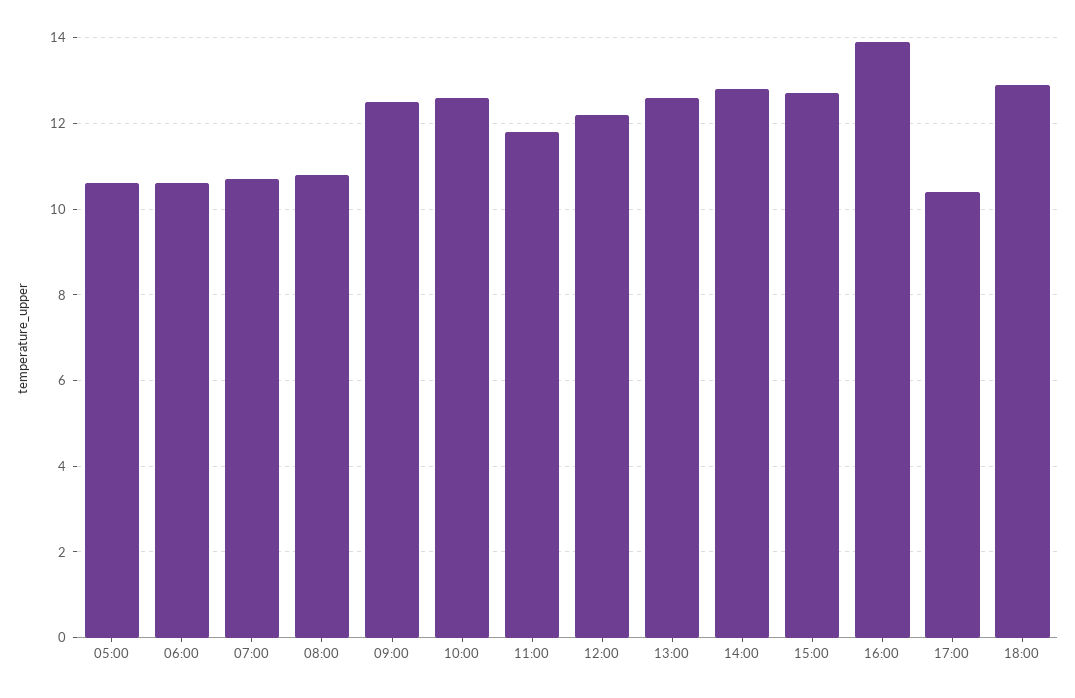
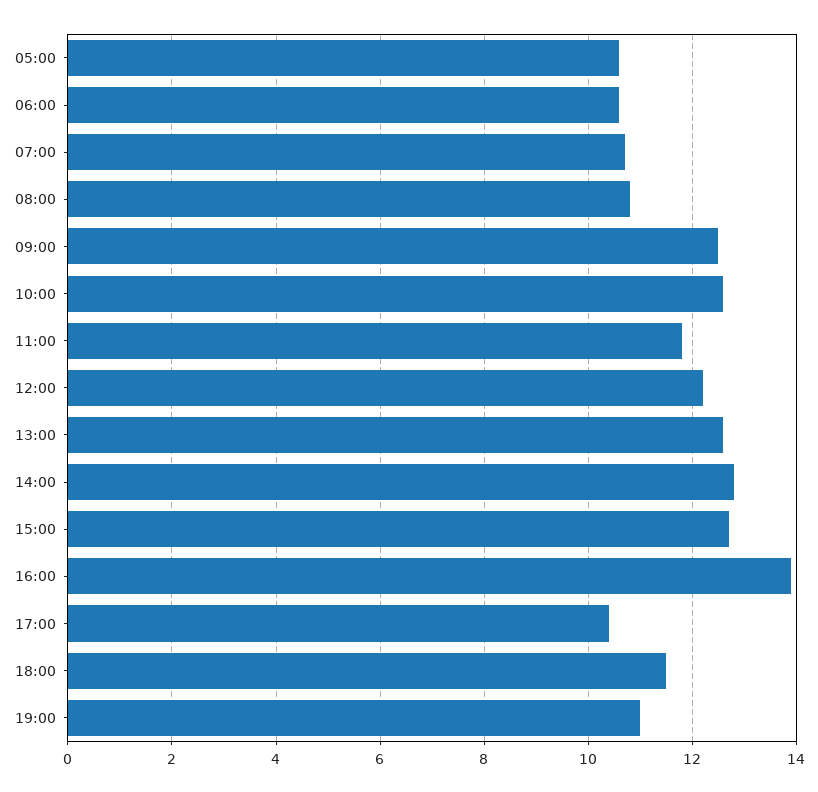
18:00: 13 -> 11.5
19:00: none -> 11

